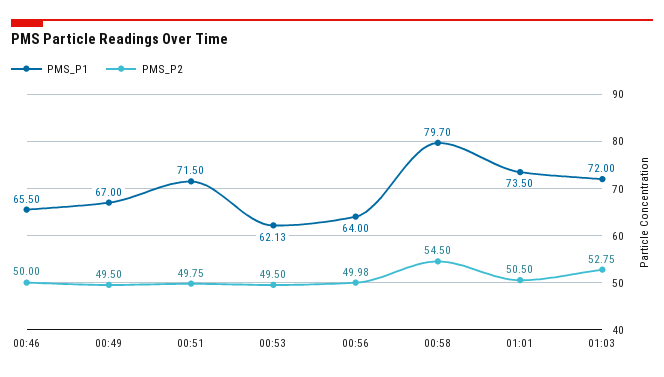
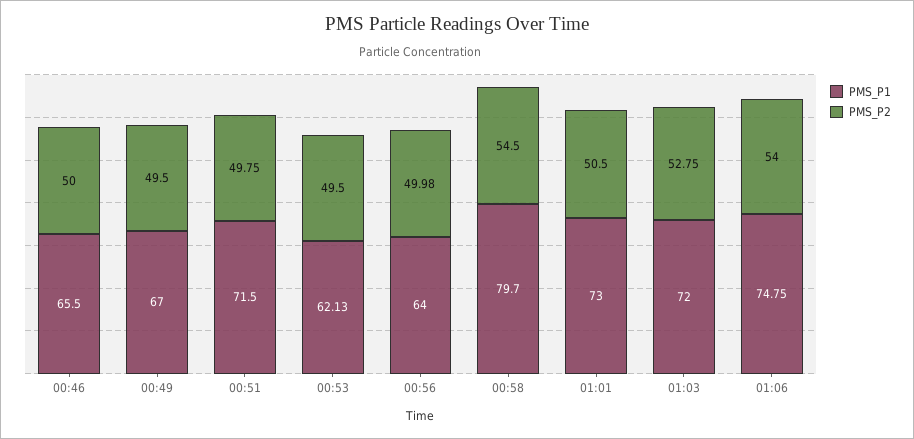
PMS_P1, 01:01: 73.5 -> 73
PMS_P1, 01:06: none -> 74.75
PMS_P2, 01:06: none -> 54

